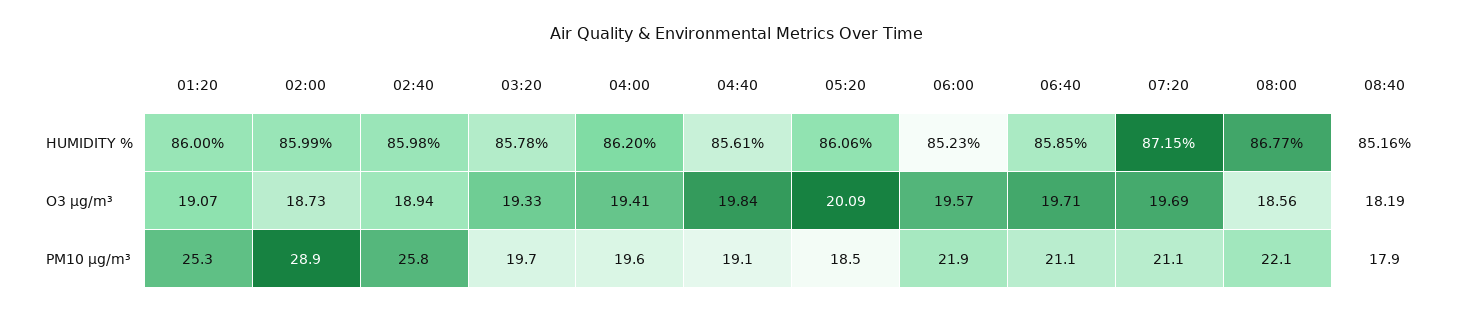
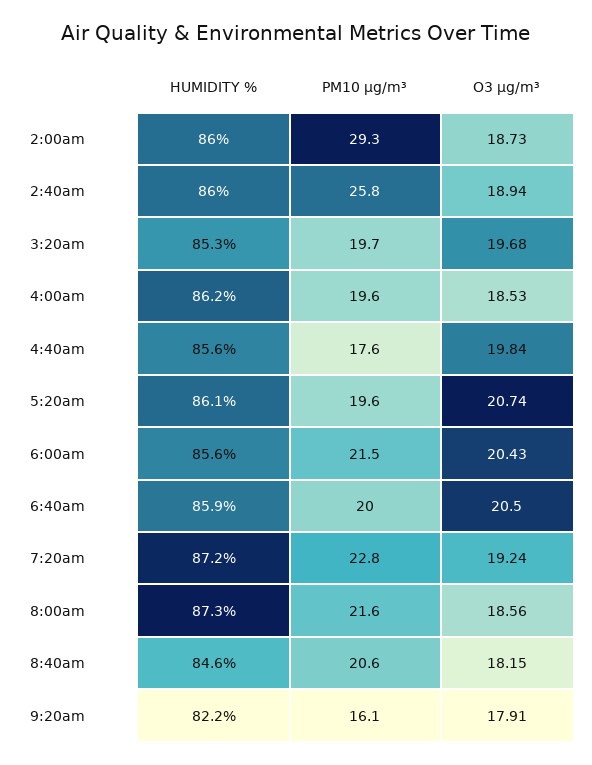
01:20, HUMIDITY %: 86 -> none
03:20, HUMIDITY %: 85.78 -> 85.3
06:00, HUMIDITY %: 85.23 -> 85.6
08:00, HUMIDITY %: 86.77 -> 87.3
08:40, HUMIDITY %: 85.16 -> 84.6
01:20, O3 µg/m³: 19.07 -> none
03:20, O3 µg/m³: 19.33 -> 19.68
04:00, O3 µg/m³: 19.41 -> 18.53
05:20, O3 µg/m³: 20.09 -> 20.74
06:00, O3 µg/m³: 19.57 -> 20.43
06:40, O3 µg/m³: 19.71 -> 20.5
07:20, O3 µg/m³: 19.69 -> 19.24
08:40, O3 µg/m³: 18.19 -> 18.15
01:20, PM10 µg/m³: 25.3 -> none
02:00, PM10 µg/m³: 28.9 -> 29.3
04:40, PM10 µg/m³: 19.1 -> 17.6
05:20, PM10 µg/m³: 18.5 -> 19.6
06:00, PM10 µg/m³: 21.9 -> 21.5
06:40, PM10 µg/m³: 21.1 -> 20
07:20, PM10 µg/m³: 21.1 -> 22.8
08:00, PM10 µg/m³: 22.1 -> 21.6
08:40, PM10 µg/m³: 17.9 -> 20.6
9:20am, HUMIDITY %: none -> 82.2
9:20am, PM10 µg/m³: none -> 16.1
9:20am, O3 µg/m³: none -> 17.91

